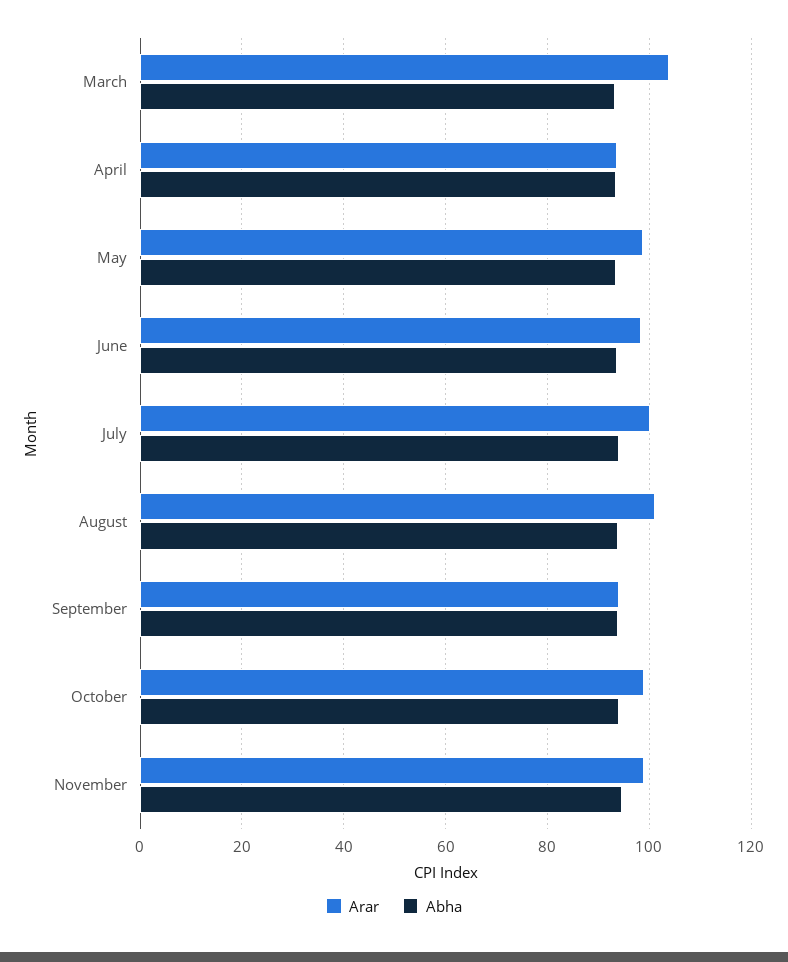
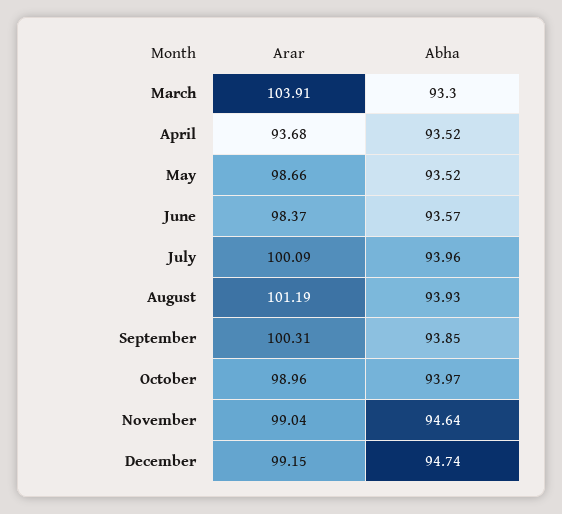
Arar, September: 94 -> 100.31
Arar, December: none -> 99.15
Abha, December: none -> 94.74

